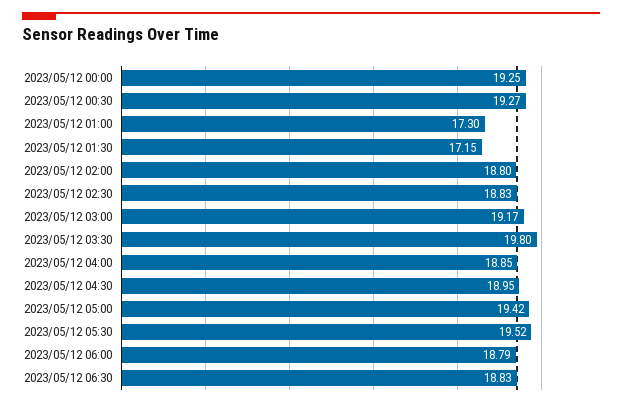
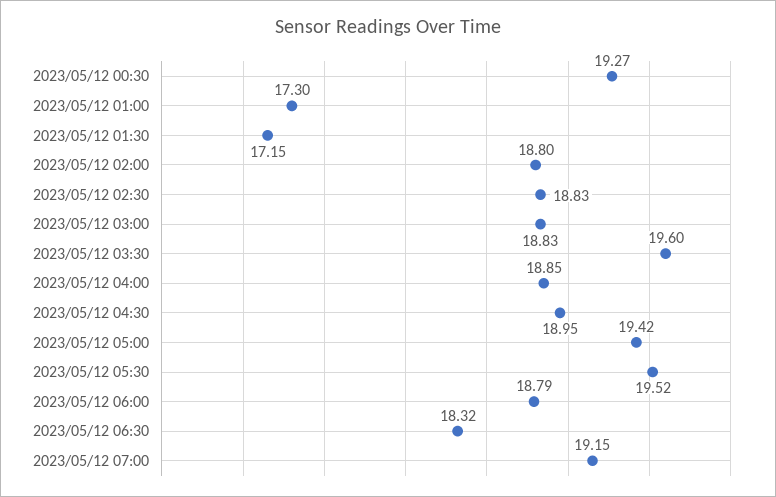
2023/05/12 00:00: 19.25 -> none
2023/05/12 03:00: 19.17 -> 18.83
2023/05/12 03:30: 19.8 -> 19.6
2023/05/12 06:30: 18.83 -> 18.32
2023/05/12 07:00: none -> 19.15

